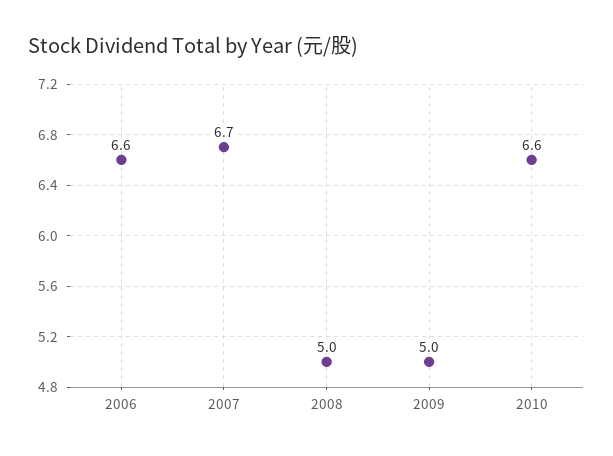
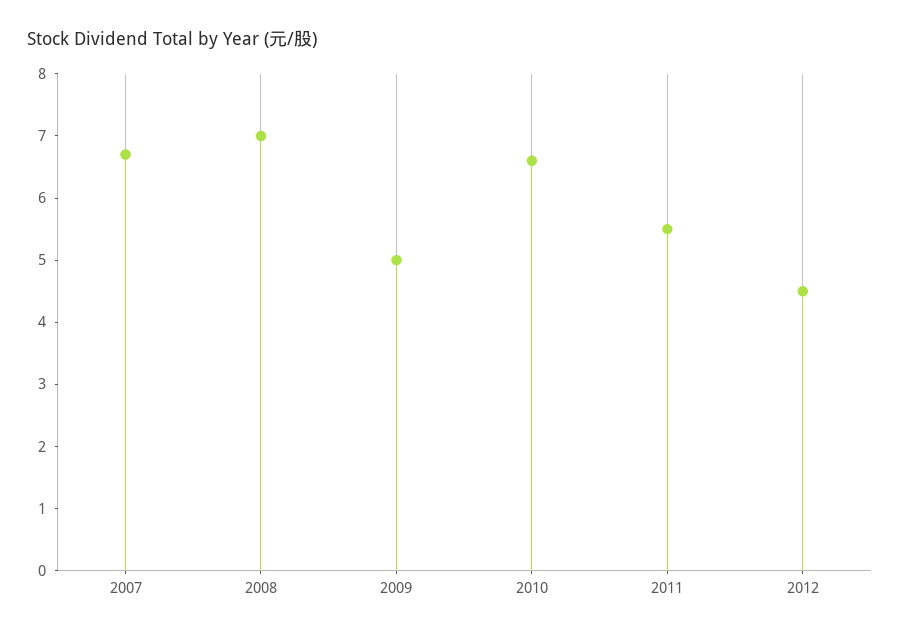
2006: 6.6 -> none
2008: 5 -> 7
2011: none -> 5.5
2012: none -> 4.5

